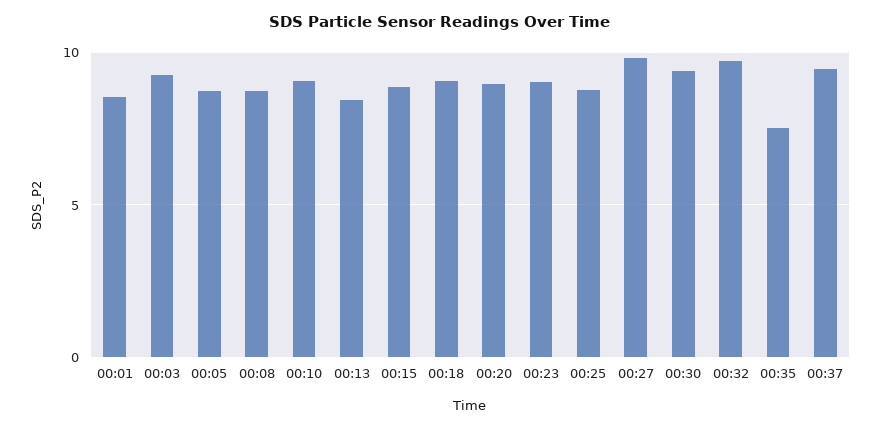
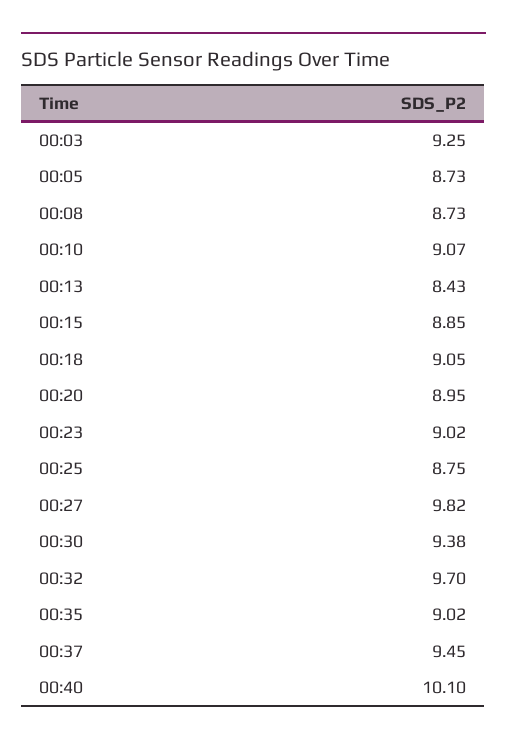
00:01: 8.5 -> none
00:35: 7.5 -> 9.02
00:40: none -> 10.1

